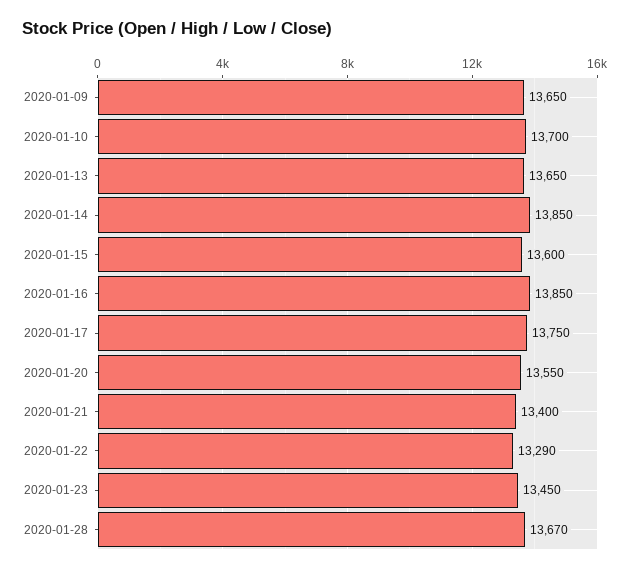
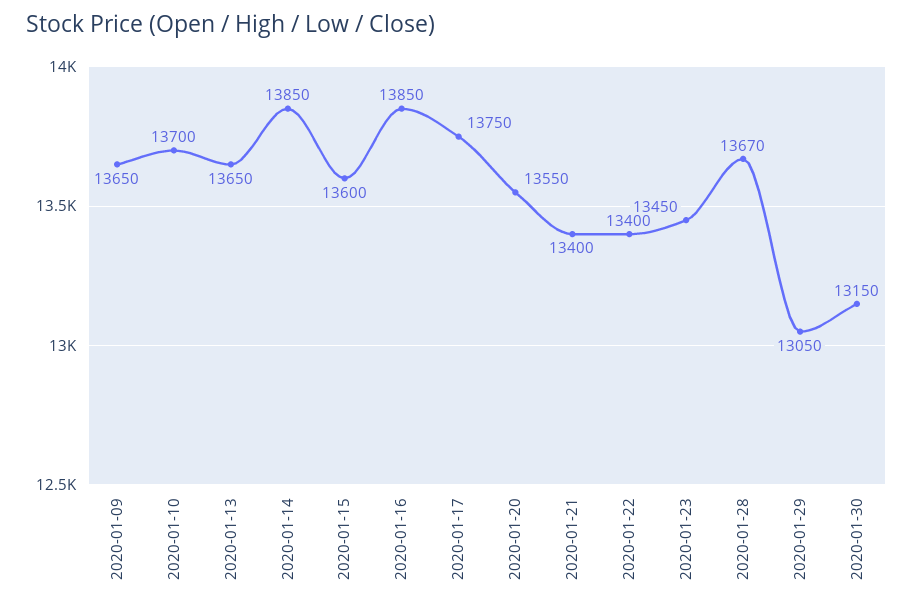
2020-01-22: 13290 -> 13400
2020-01-29: none -> 13050
2020-01-30: none -> 13150

